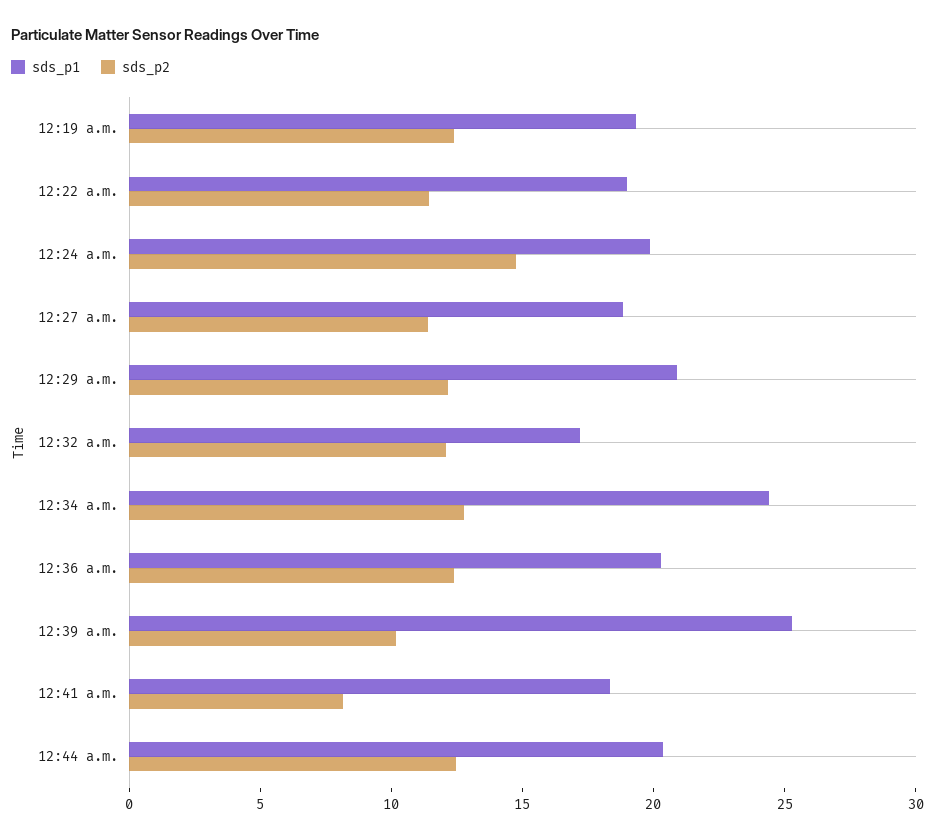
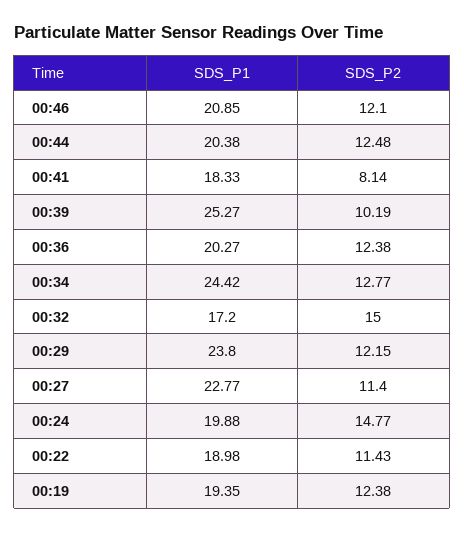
sds_p1, 12:27 a.m.: 19 -> 22.77
sds_p1, 12:29 a.m.: 21 -> 23.8
sds_p2, 12:32 a.m.: 12 -> 15
sds_p1, 00:46: none -> 20.85
sds_p2, 00:46: none -> 12.1

